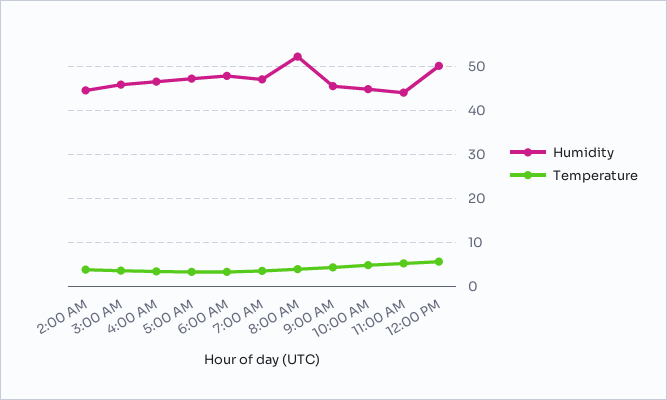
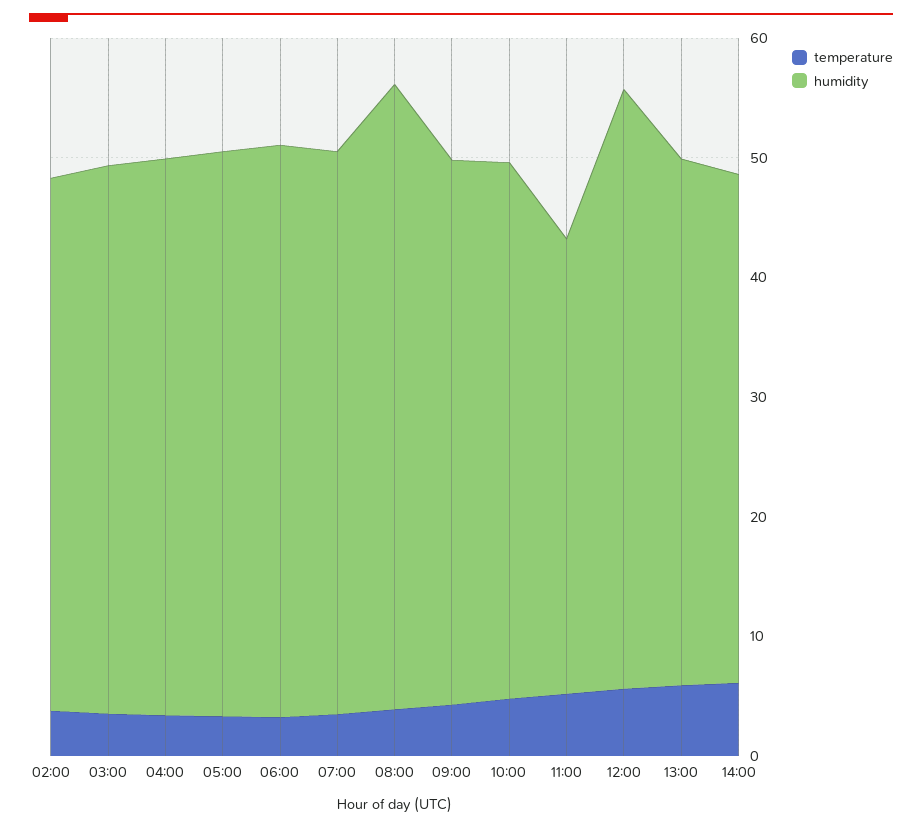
Humidity, 11:00 AM: 44 -> 38
Temperature, 13:00: none -> 6
Humidity, 13:00: none -> 44
Temperature, 14:00: none -> 6
Humidity, 14:00: none -> 42

